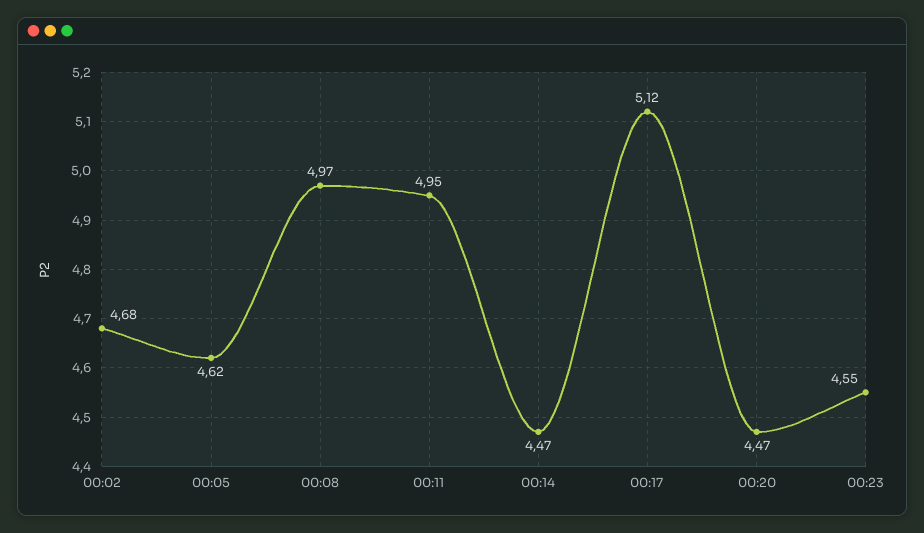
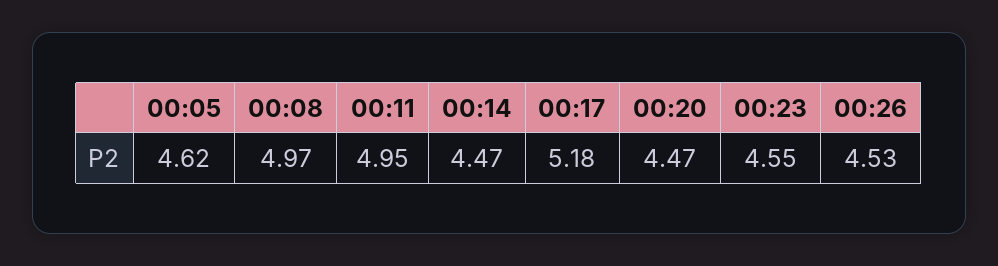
00:02: 4.68 -> none
00:17: 5.12 -> 5.18
00:26: none -> 4.53

